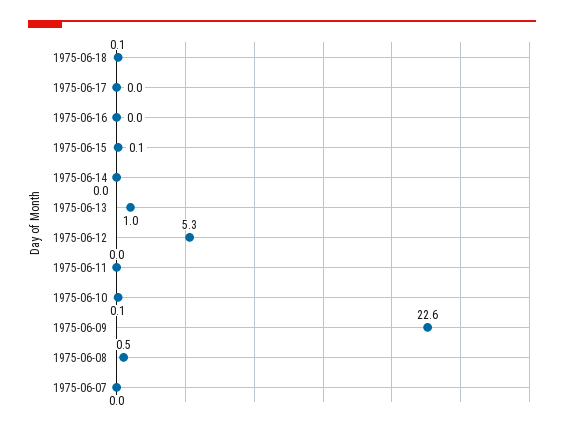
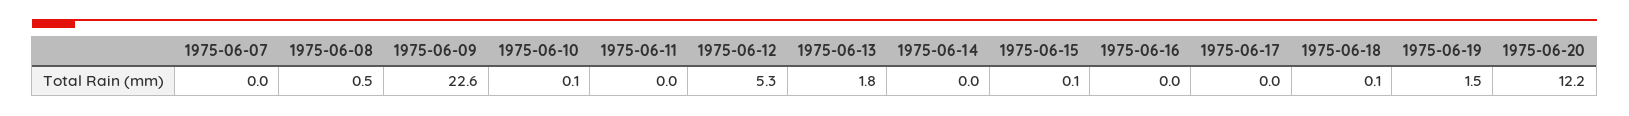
1975-06-13: 1 -> 1.8
1975-06-19: none -> 1.5
1975-06-20: none -> 12.2

